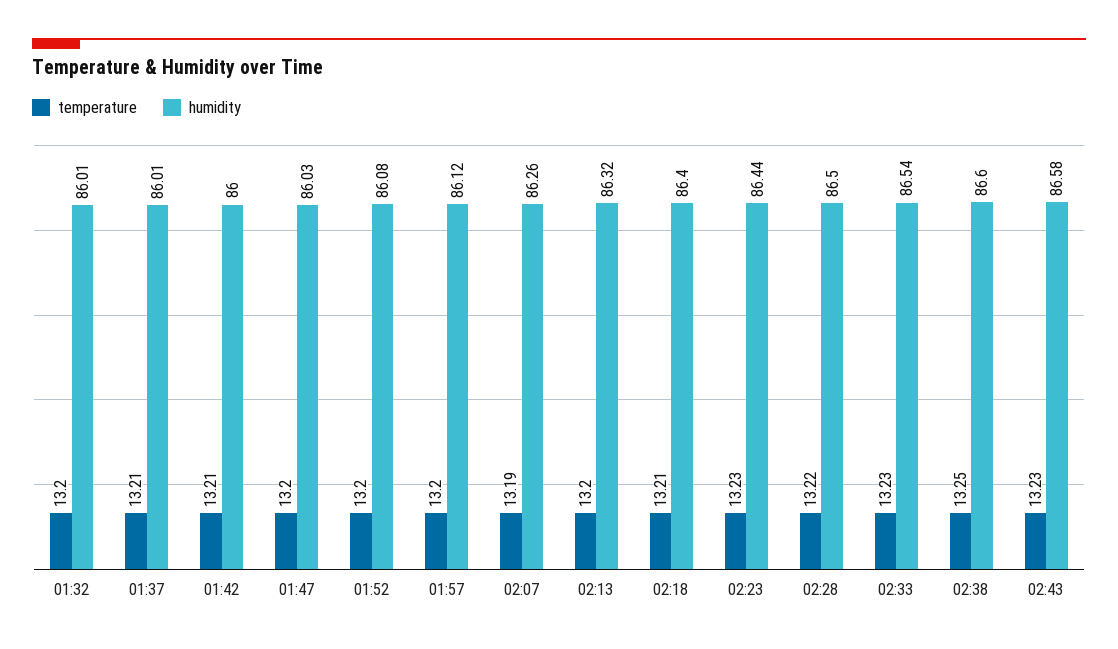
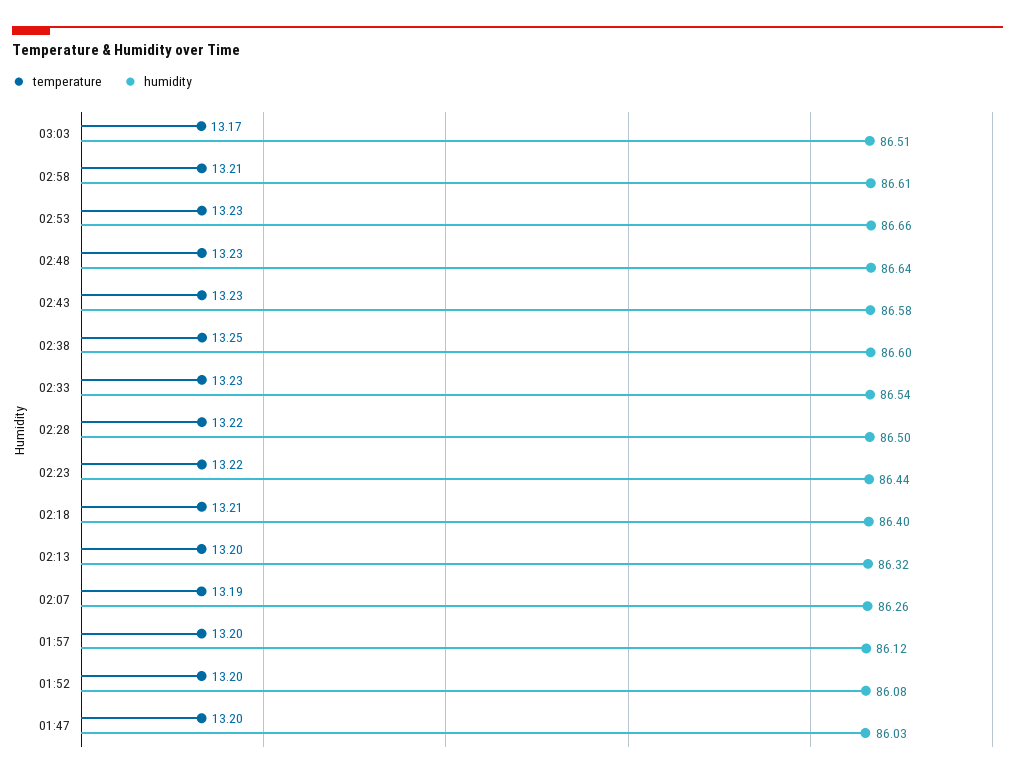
temperature, 01:32: 13.2 -> none
humidity, 01:32: 86.01 -> none
temperature, 01:37: 13.21 -> none
humidity, 01:37: 86.01 -> none
temperature, 01:42: 13.21 -> none
humidity, 01:42: 86 -> none
temperature, 02:23: 13.23 -> 13.22
temperature, 03:03: none -> 13.17
humidity, 03:03: none -> 86.51
temperature, 02:58: none -> 13.21
humidity, 02:58: none -> 86.61
temperature, 02:53: none -> 13.23
humidity, 02:53: none -> 86.66
temperature, 02:48: none -> 13.23
humidity, 02:48: none -> 86.64

